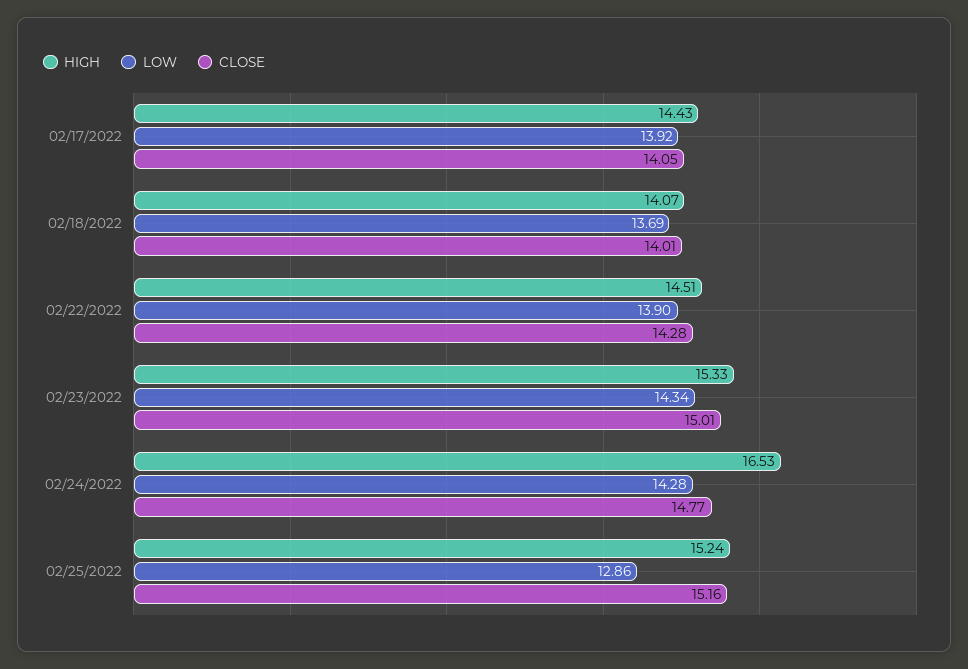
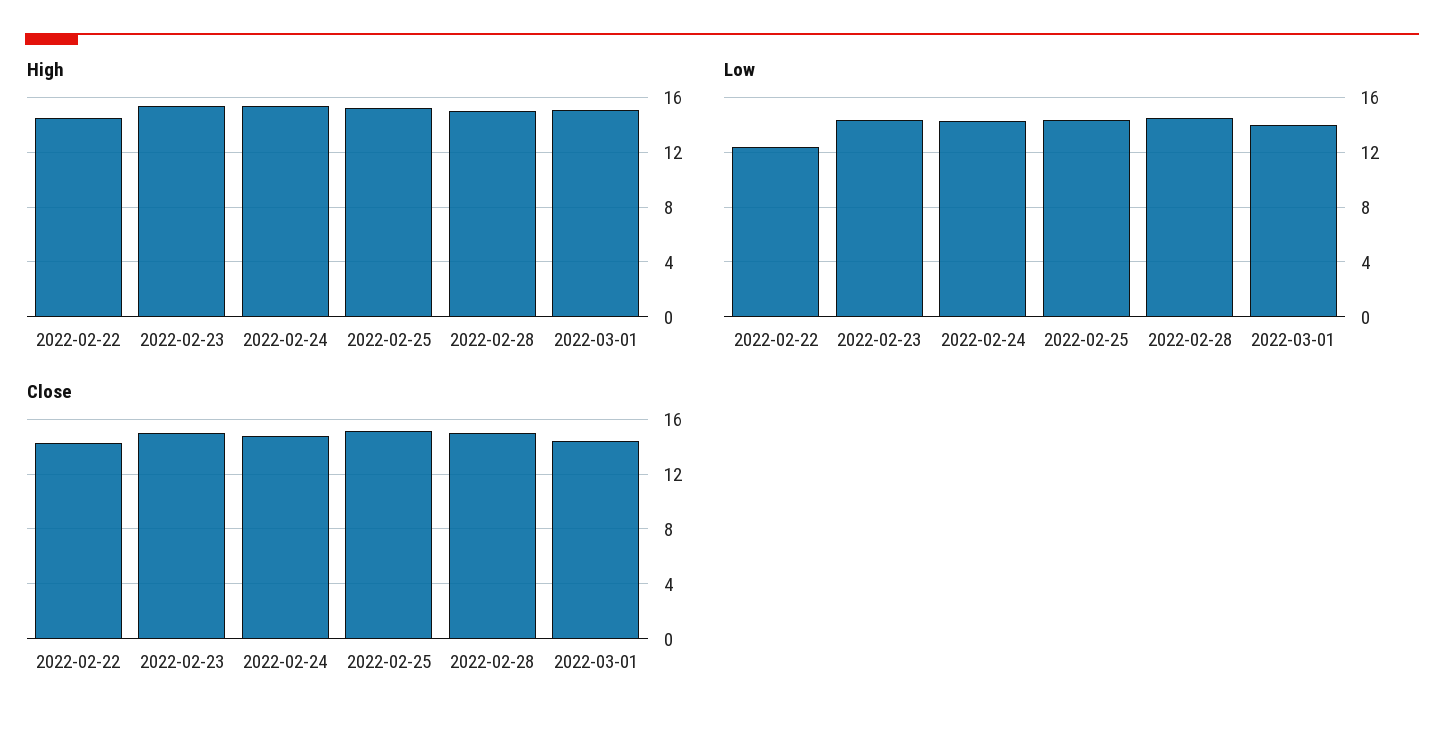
HIGH, 02/17/2022: 14.43 -> none
LOW, 02/17/2022: 13.92 -> none
CLOSE, 02/17/2022: 14.05 -> none
HIGH, 02/18/2022: 14.07 -> none
LOW, 02/18/2022: 13.69 -> none
CLOSE, 02/18/2022: 14.01 -> none
LOW, 02/22/2022: 13.9 -> 12.5
HIGH, 02/24/2022: 16.53 -> 15.5
LOW, 02/25/2022: 12.86 -> 14.5
HIGH, 2022-02-28: none -> 15
HIGH, 2022-03-01: none -> 15
LOW, 2022-02-28: none -> 14.5
LOW, 2022-03-01: none -> 14
CLOSE, 2022-02-28: none -> 15
CLOSE, 2022-03-01: none -> 14.5

